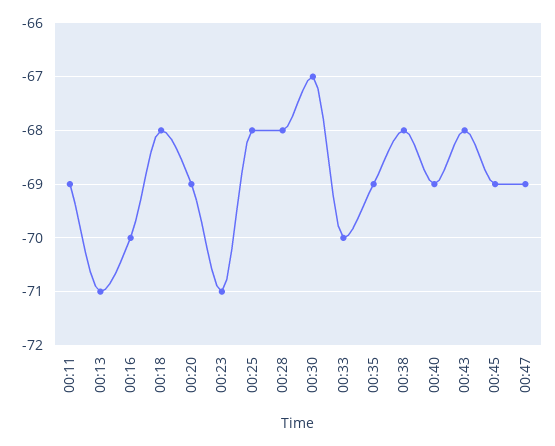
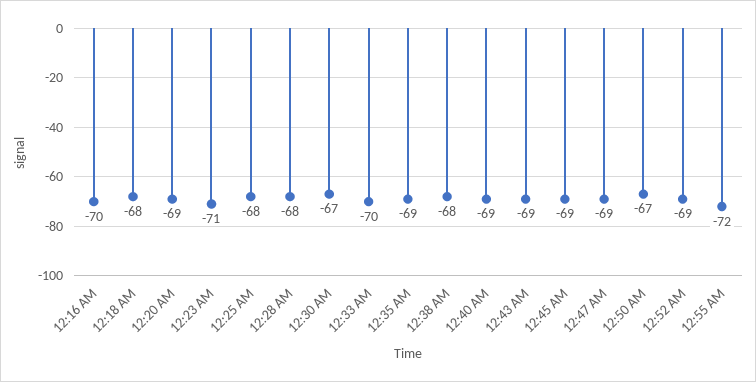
00:11: -69 -> none
00:13: -71 -> none
00:43: -68 -> -69
12:50 AM: none -> -67
12:52 AM: none -> -69
12:55 AM: none -> -72

